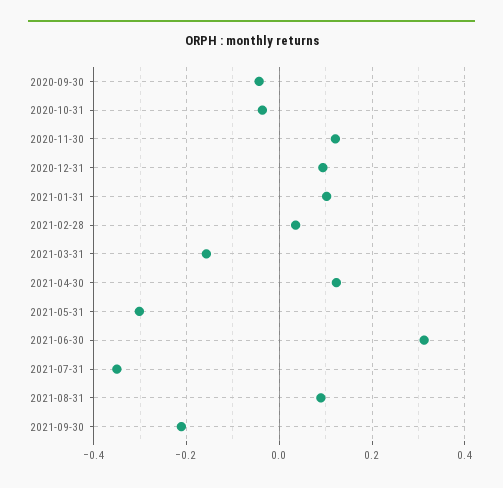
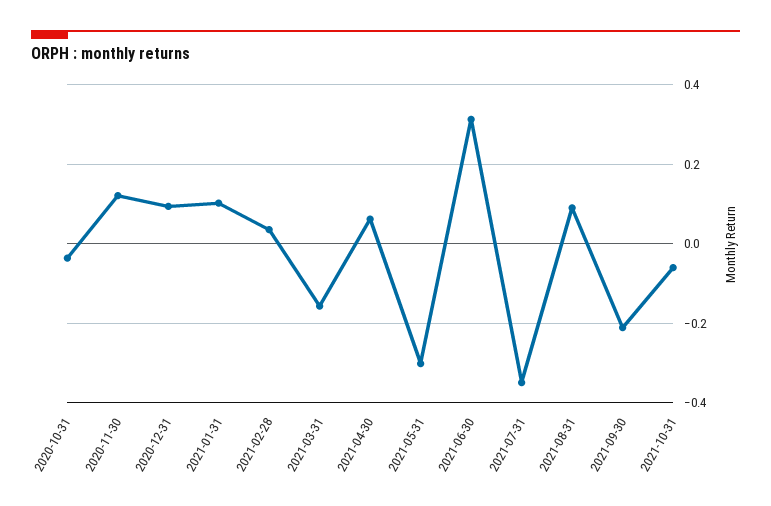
2020-09-30: -0.04 -> none
2021-04-30: 0.12 -> 0.06
2021-10-31: none -> -0.06

